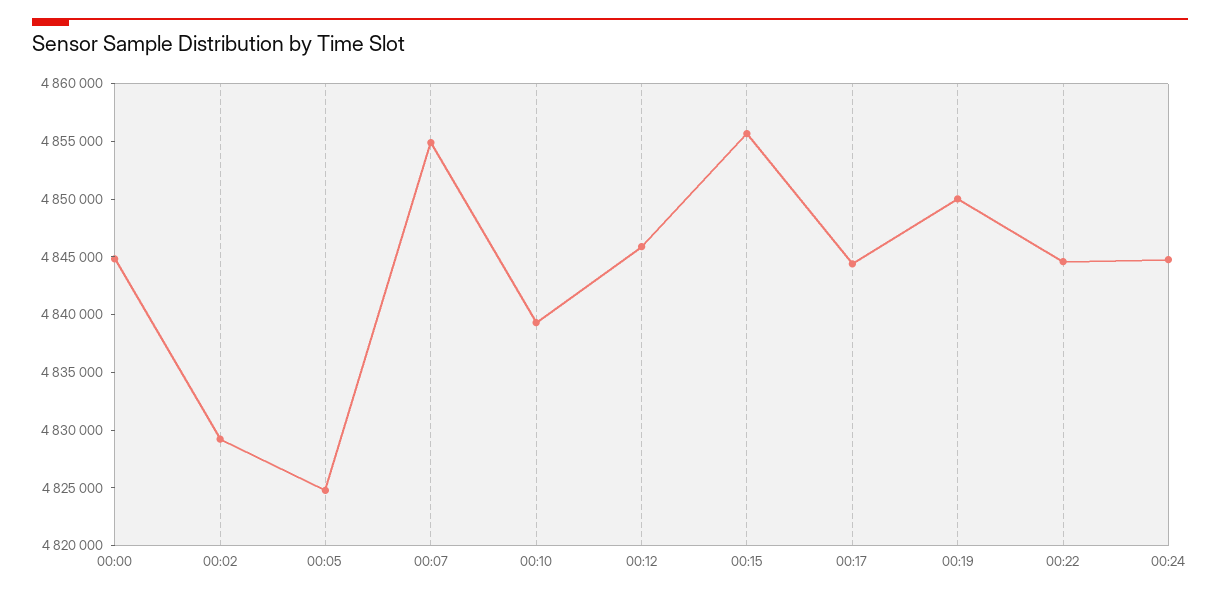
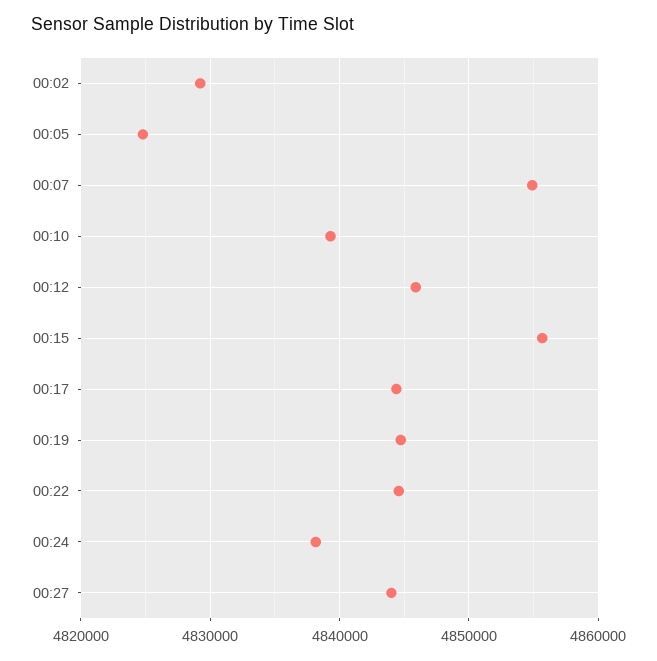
00:00: 4845000 -> none
00:19: 4850000 -> 4845000
00:24: 4845000 -> 4838000
00:27: none -> 4844000

